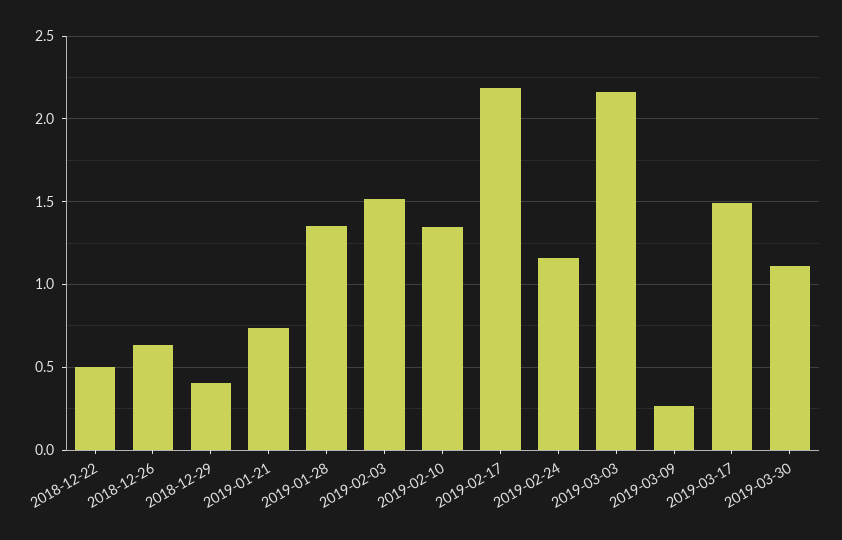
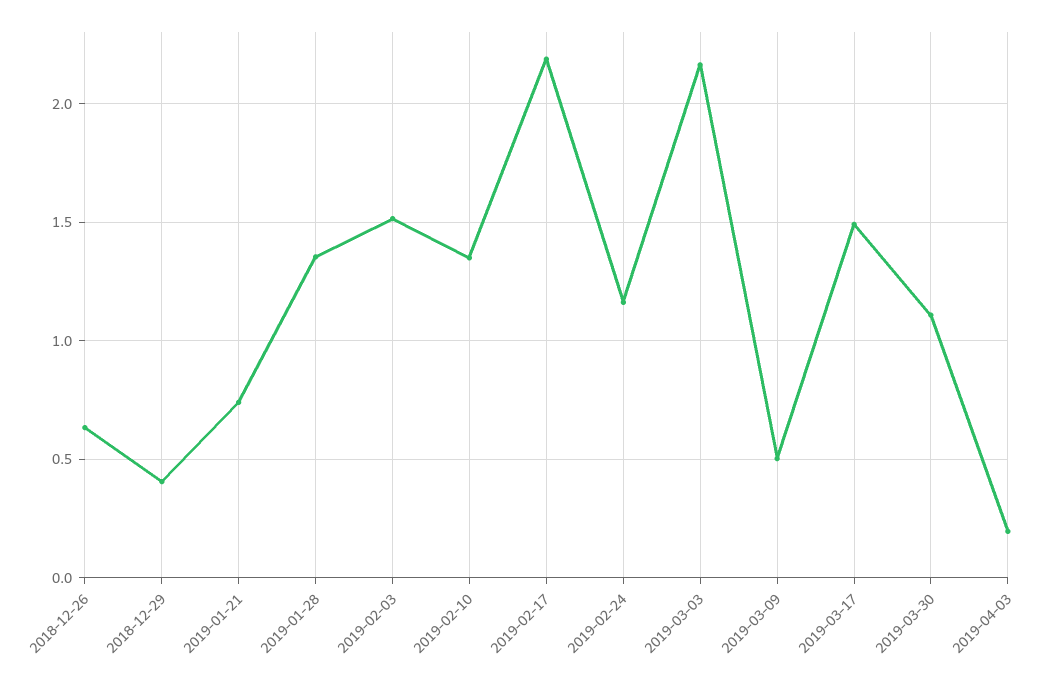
2018-12-22: 0.5 -> none
2019-03-09: 0.25 -> 0.5
2019-04-03: none -> 0.2

